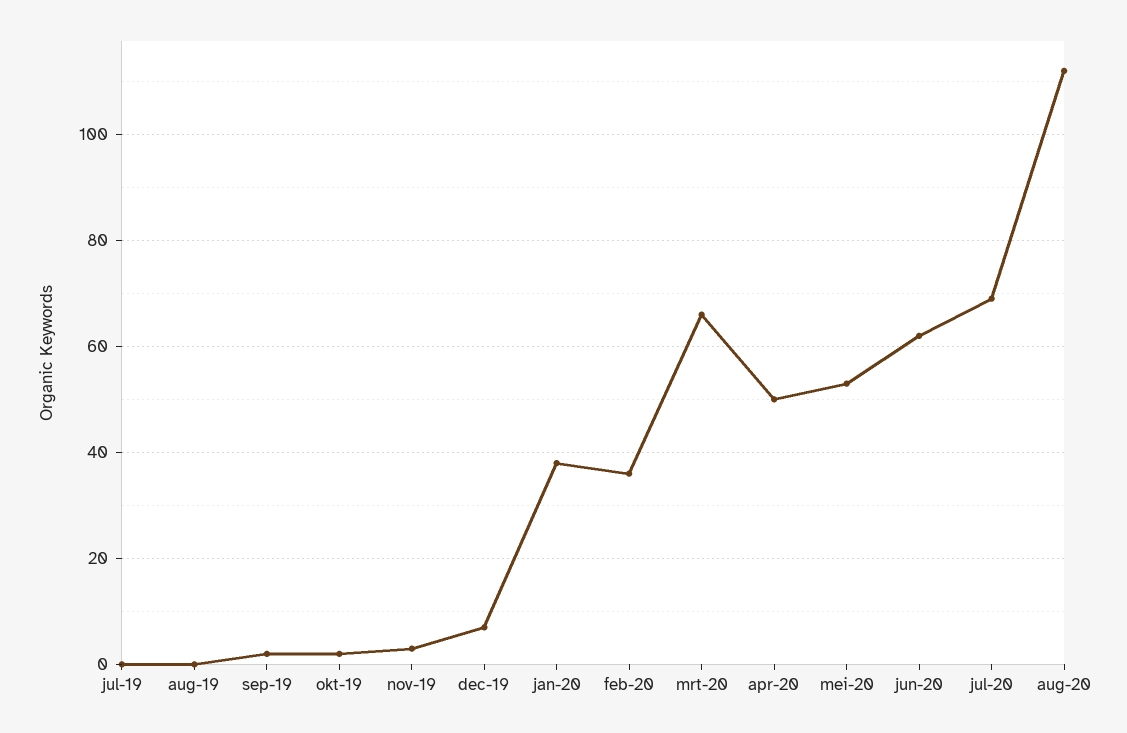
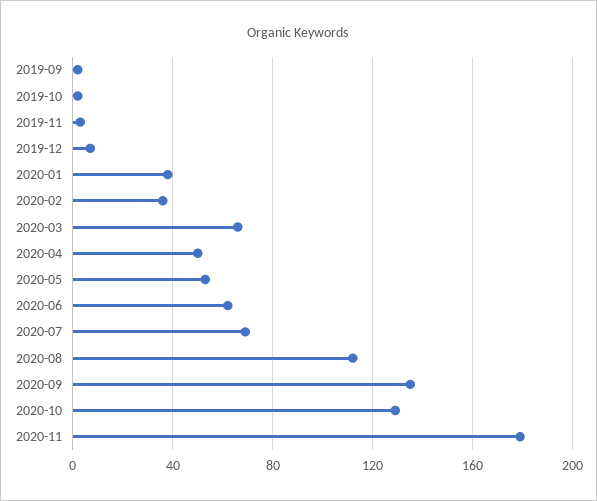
jul-19: 0 -> none
aug-19: 0 -> none
2020-09: none -> 135
2020-10: none -> 130
2020-11: none -> 180

